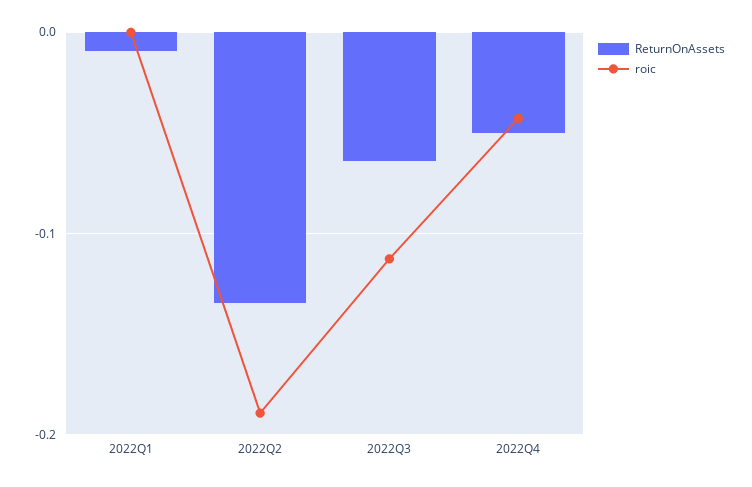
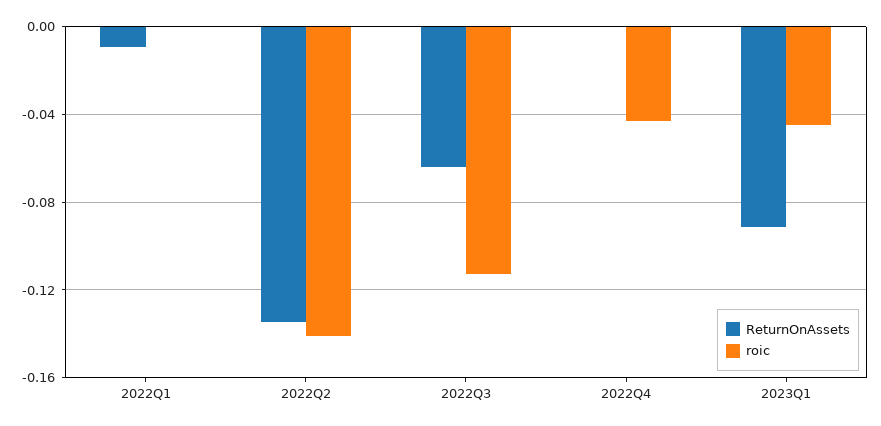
roic, 2022Q2: -0.19 -> -0.14
ReturnOnAssets, 2022Q4: -0.05 -> 0
ReturnOnAssets, 2023Q1: none -> -0.09
roic, 2023Q1: none -> -0.045

